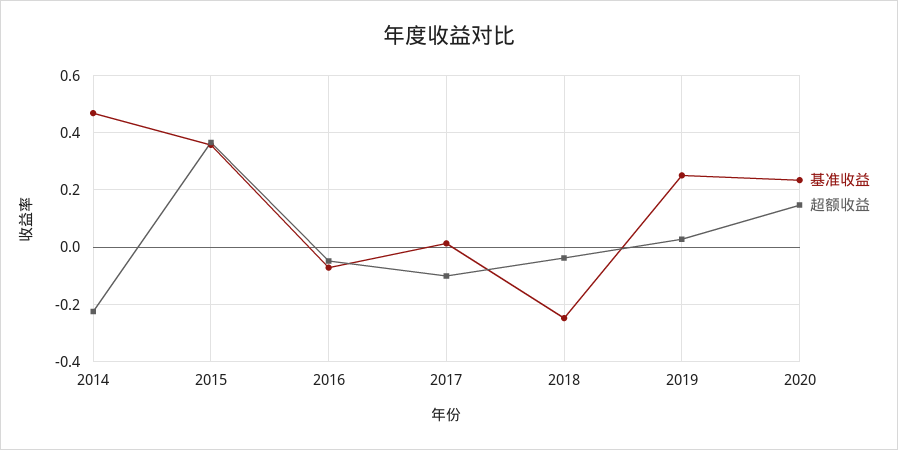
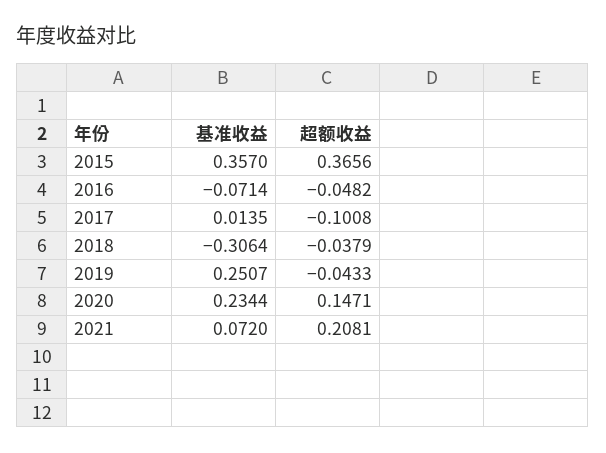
基准收益, 2014: 0.475 -> none
超额收益, 2014: -0.225 -> none
基准收益, 2018: -0.25 -> -0.3064
超额收益, 2019: 0.025 -> -0.0433
基准收益, 2021: none -> 0.072
超额收益, 2021: none -> 0.2081

